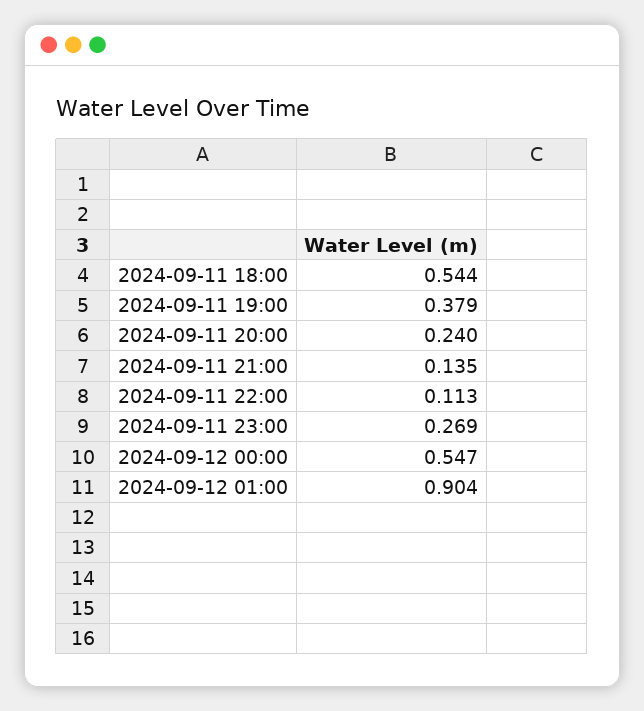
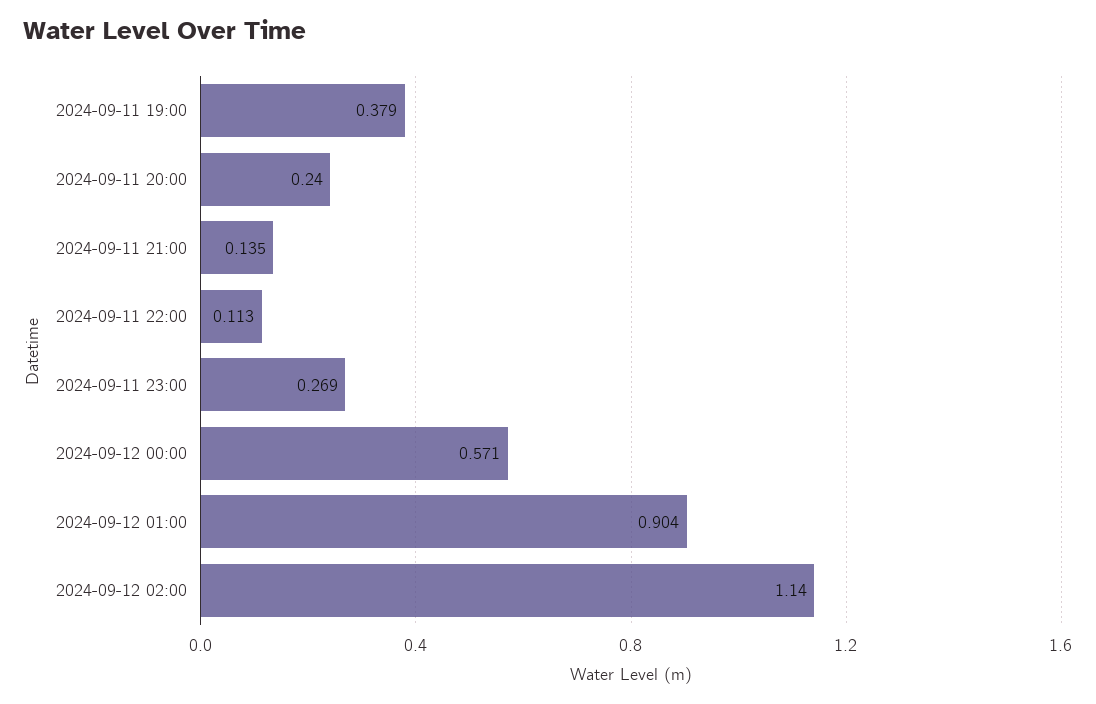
2024-09-11 18:00: 0.544 -> none
2024-09-12 00:00: 0.547 -> 0.571
2024-09-12 02:00: none -> 1.14

